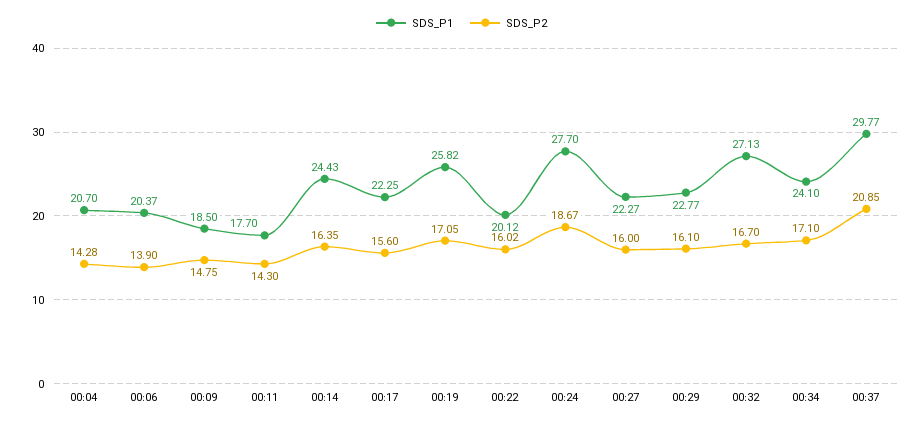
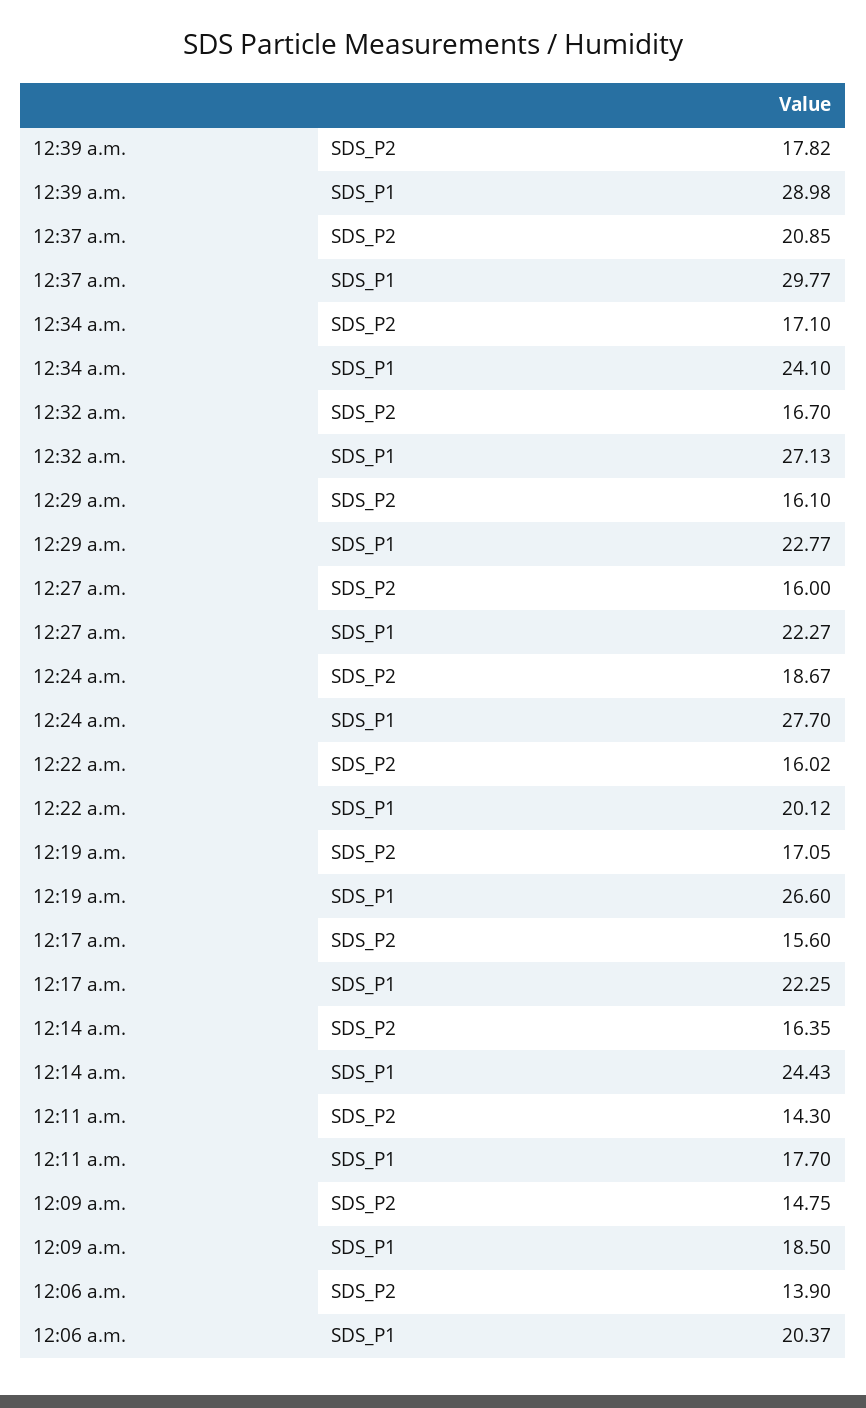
SDS_P1, 00:04: 20.7 -> none
SDS_P2, 00:04: 14.28 -> none
SDS_P1, 00:19: 25.82 -> 26.6
SDS_P2, 12:39 a.m.: none -> 17.82
SDS_P1, 12:39 a.m.: none -> 28.98

